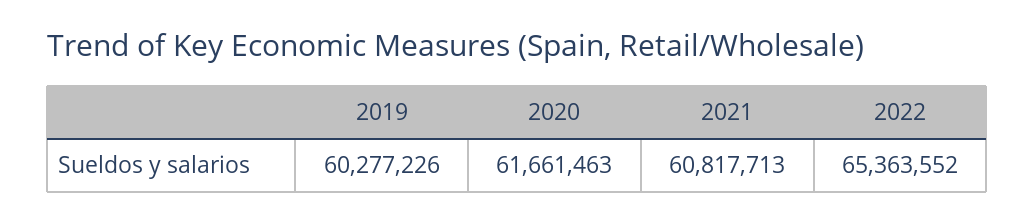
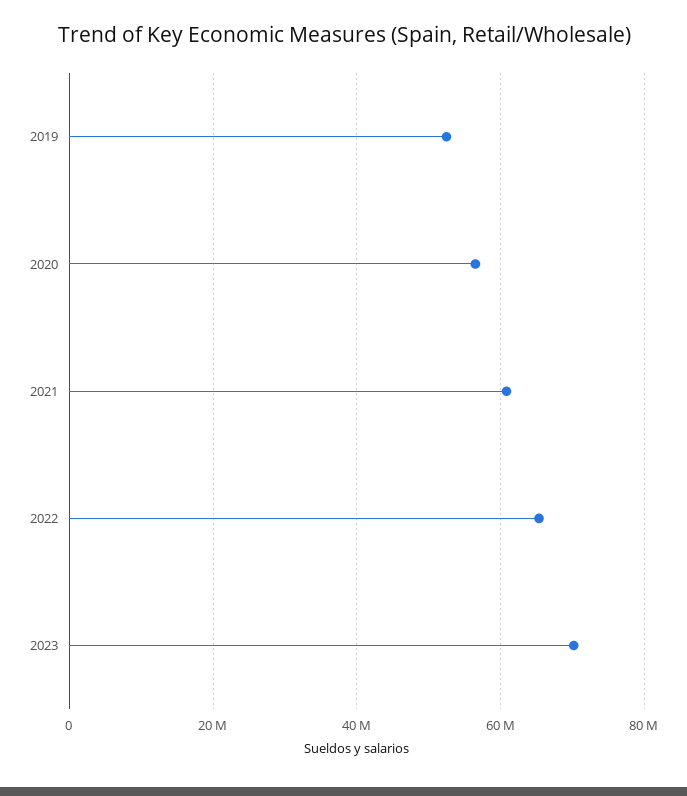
2019: 60277226 -> 52000000
2020: 61661463 -> 56000000
2023: none -> 70000000

